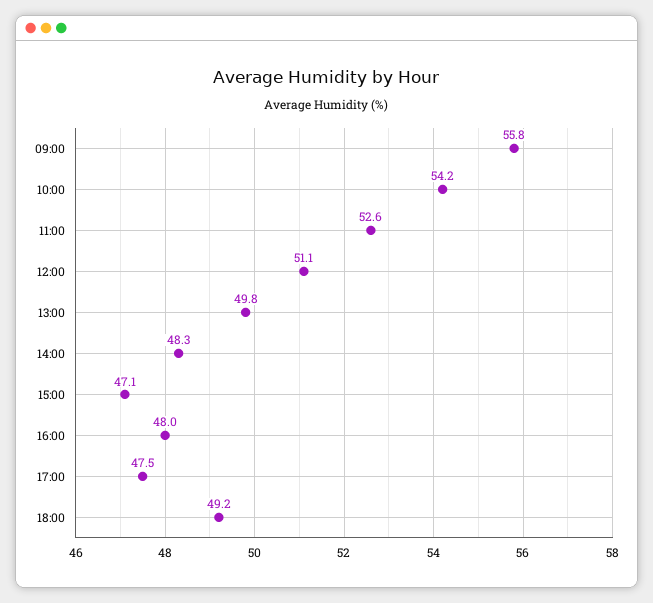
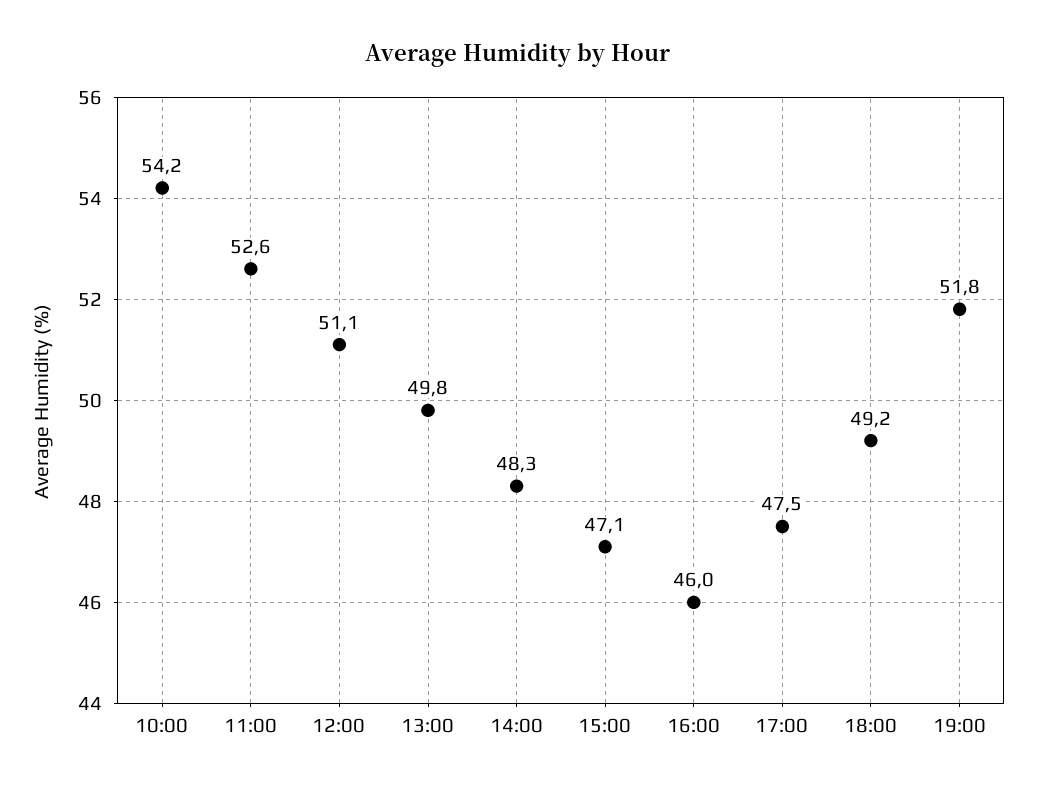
09:00: 55.8 -> none
16:00: 48 -> 46
19:00: none -> 51.8

